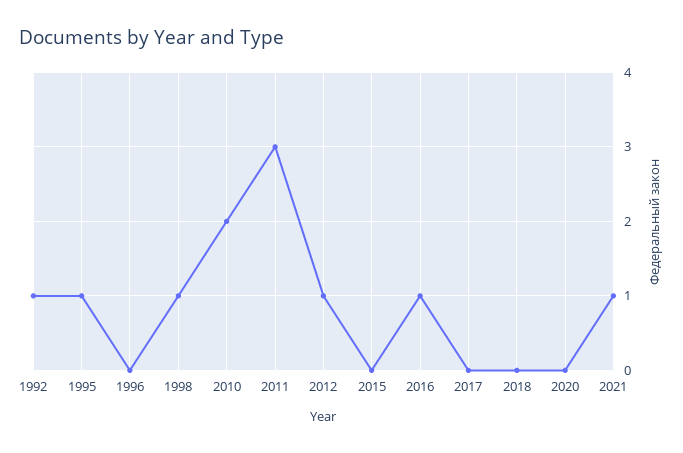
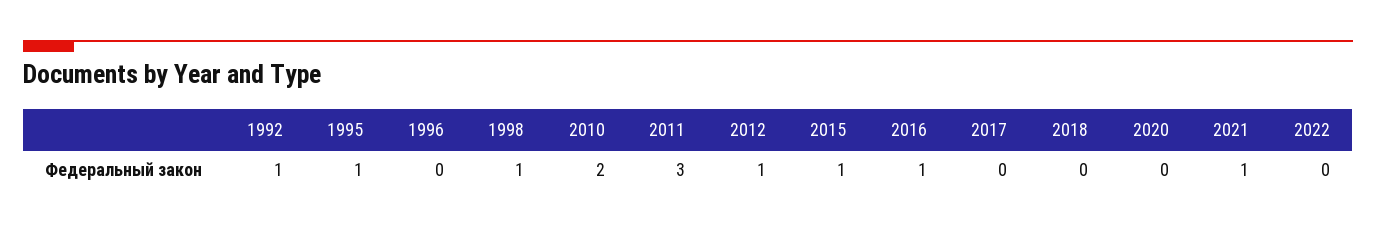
2015: 0 -> 1
2022: none -> 0

